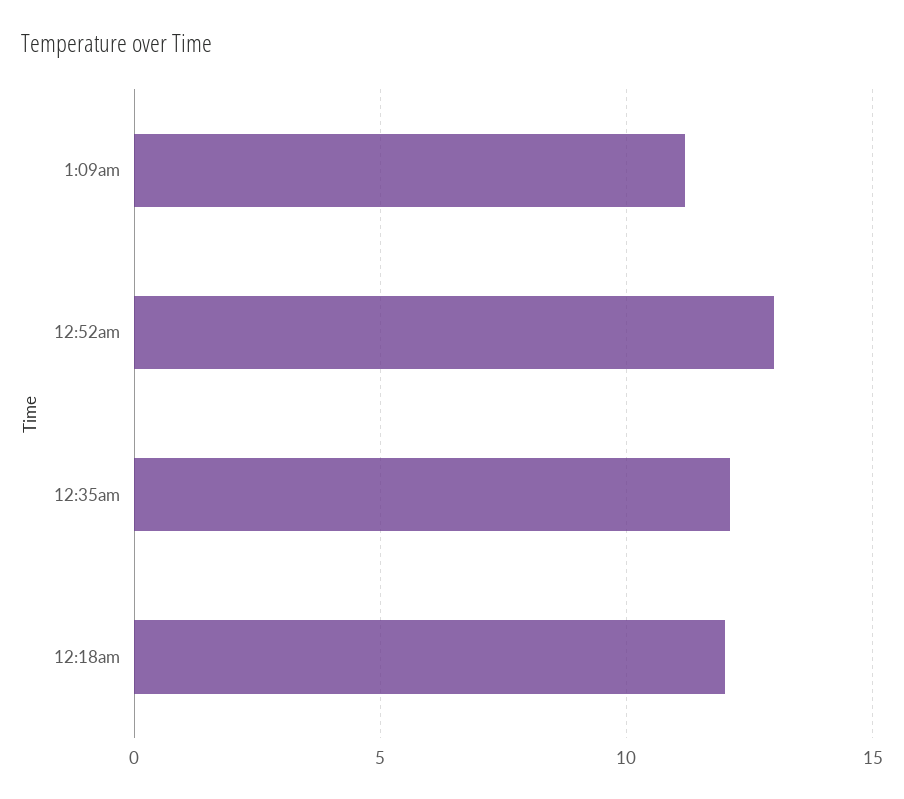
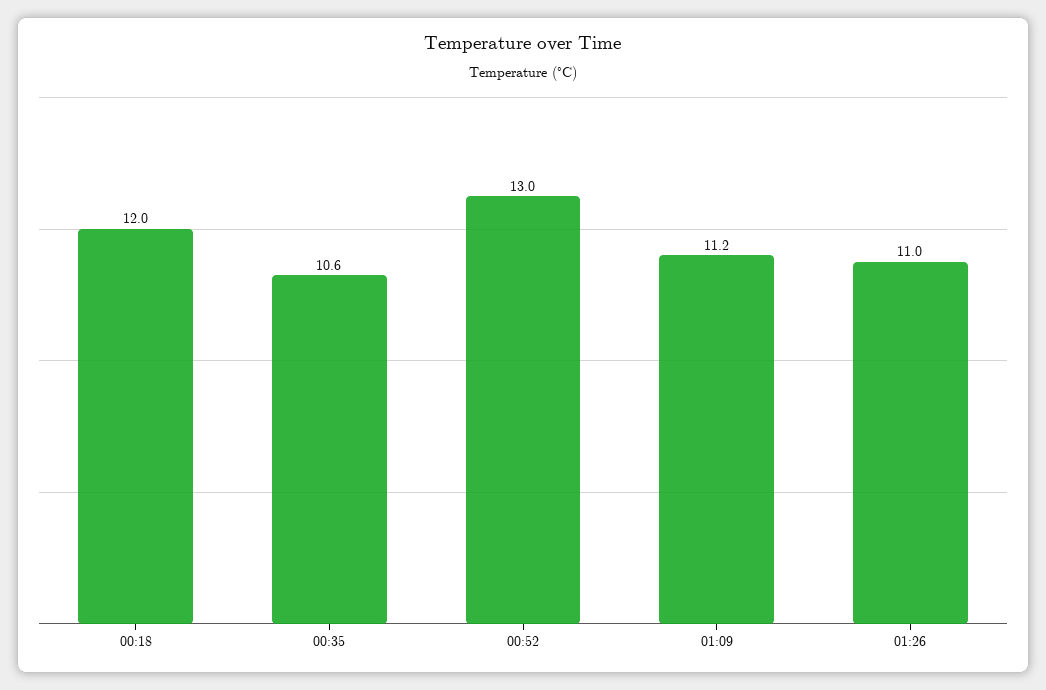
12:35am: 12 -> 10.6
01:26: none -> 11

